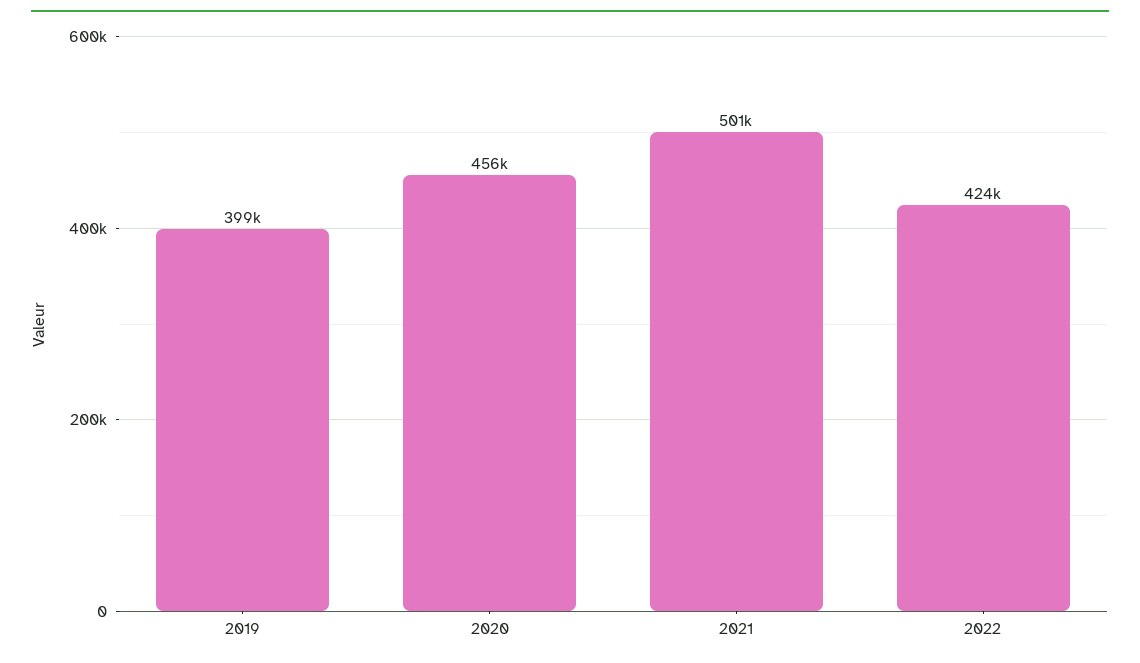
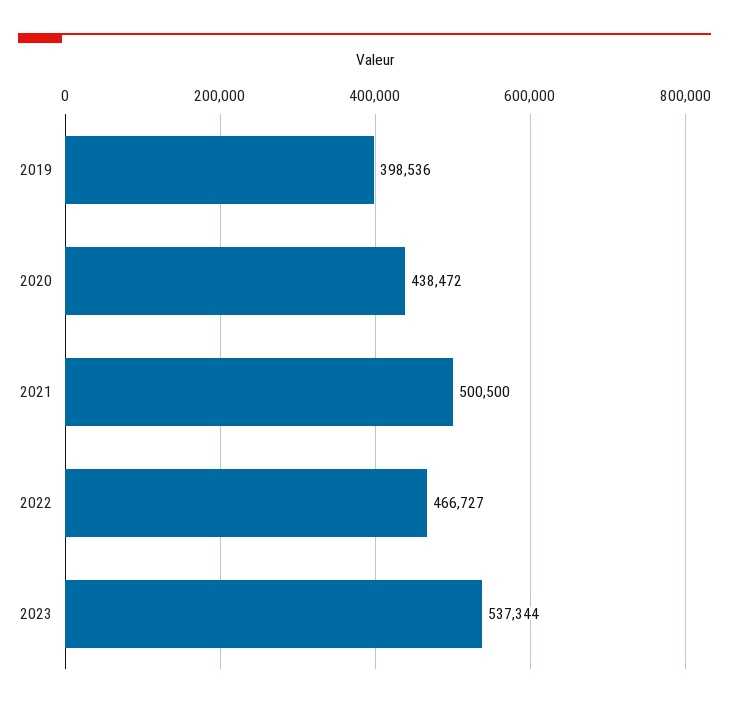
2020: 456000 -> 438472
2022: 424000 -> 466727
2023: none -> 537344

